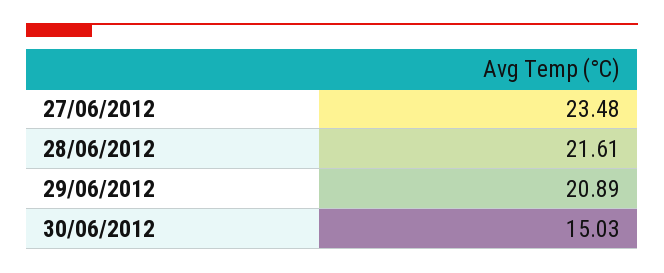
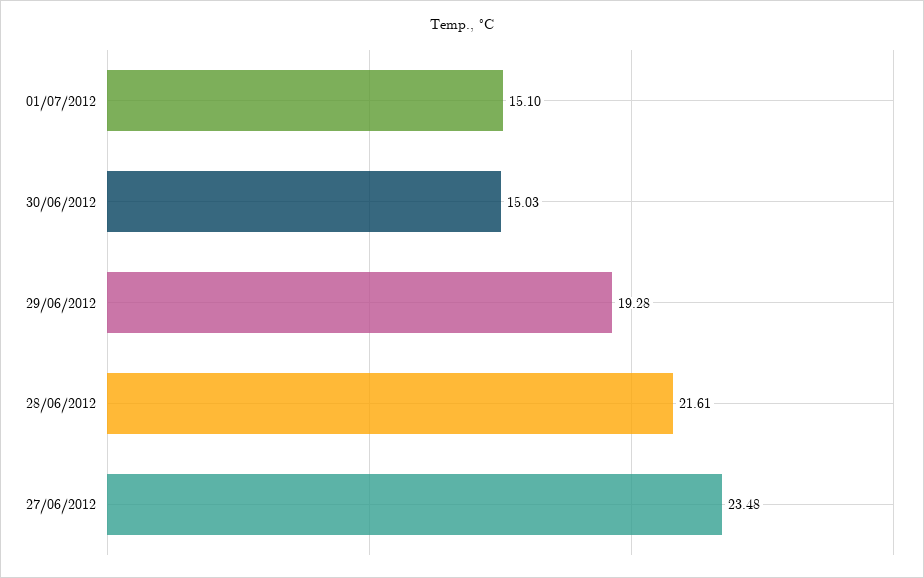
29/06/2012: 20.89 -> 19.28
01/07/2012: none -> 15.1

